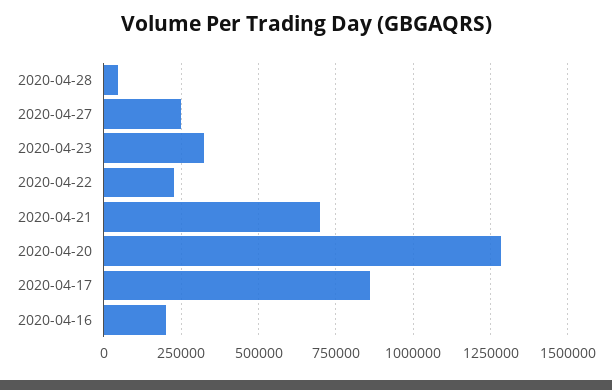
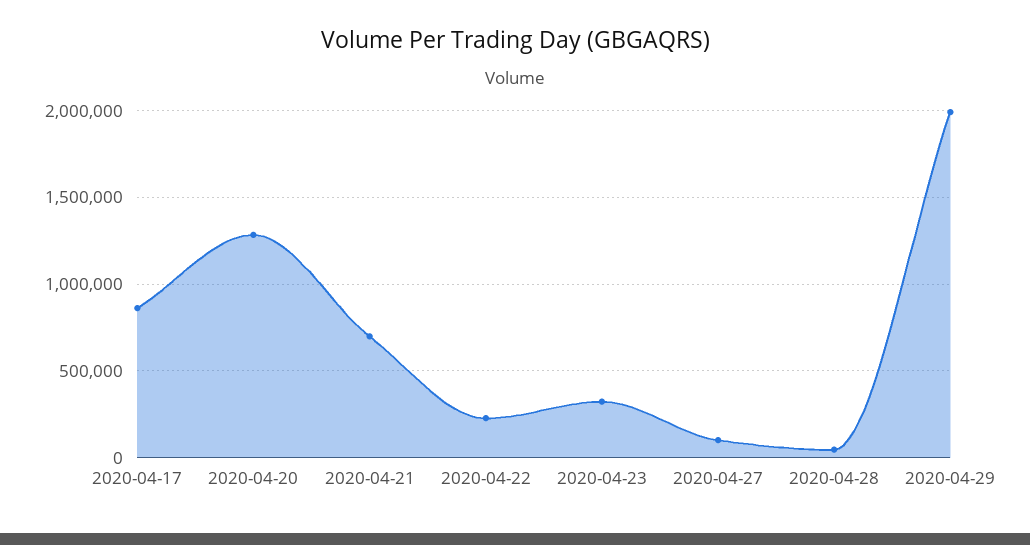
2020-04-27: 250000 -> 100000
2020-04-16: 200000 -> none
2020-04-29: none -> 2000000

